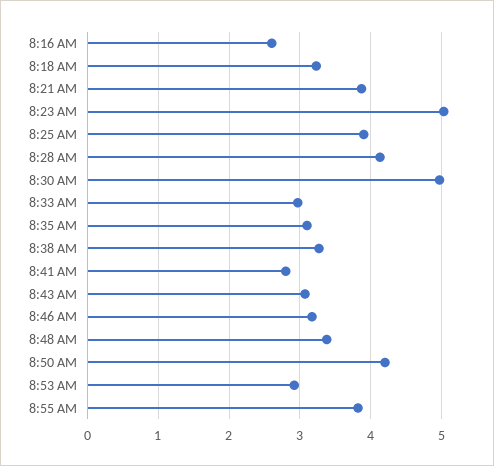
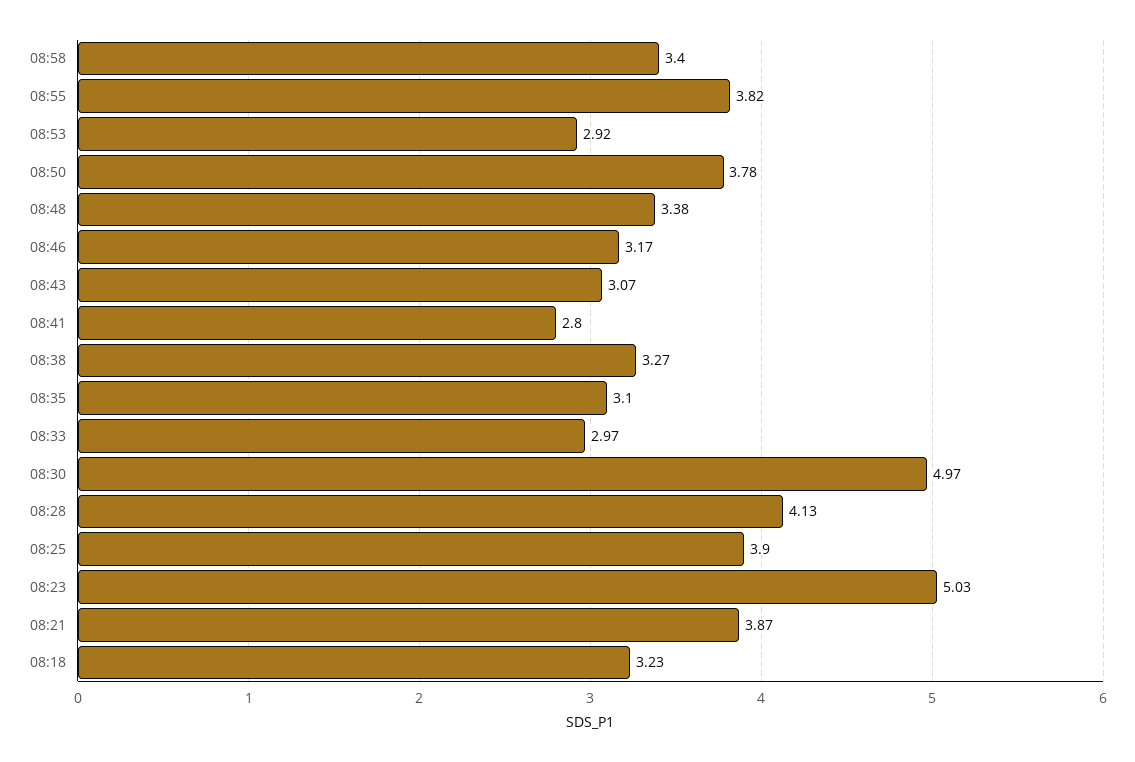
8:16 AM: 2.6 -> none
8:50 AM: 4.2 -> 3.78
08:58: none -> 3.4

